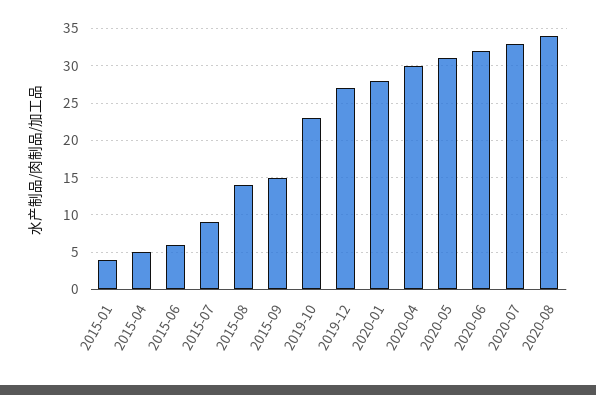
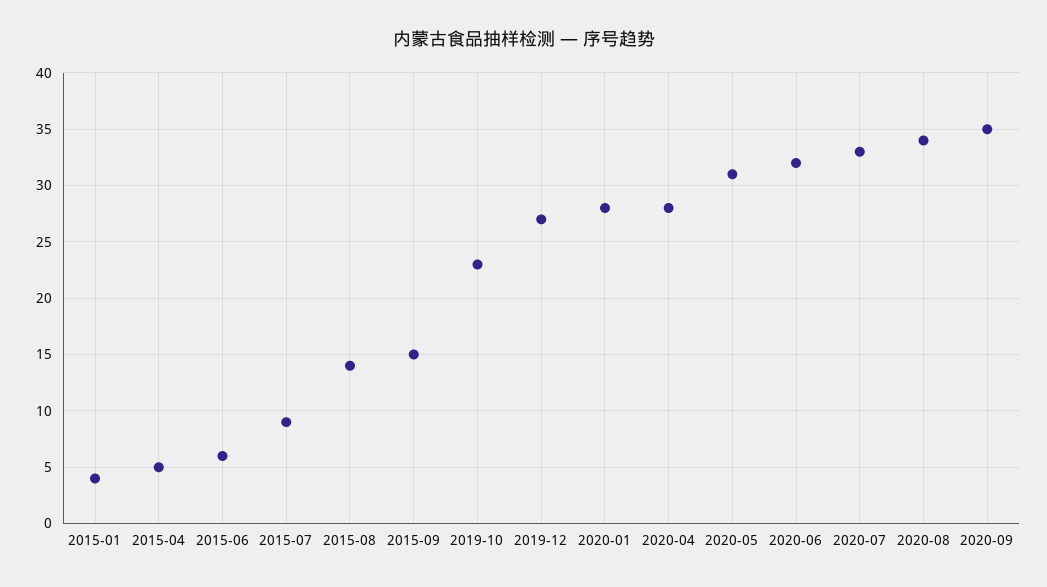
2020-04: 30 -> 28
2020-09: none -> 35

